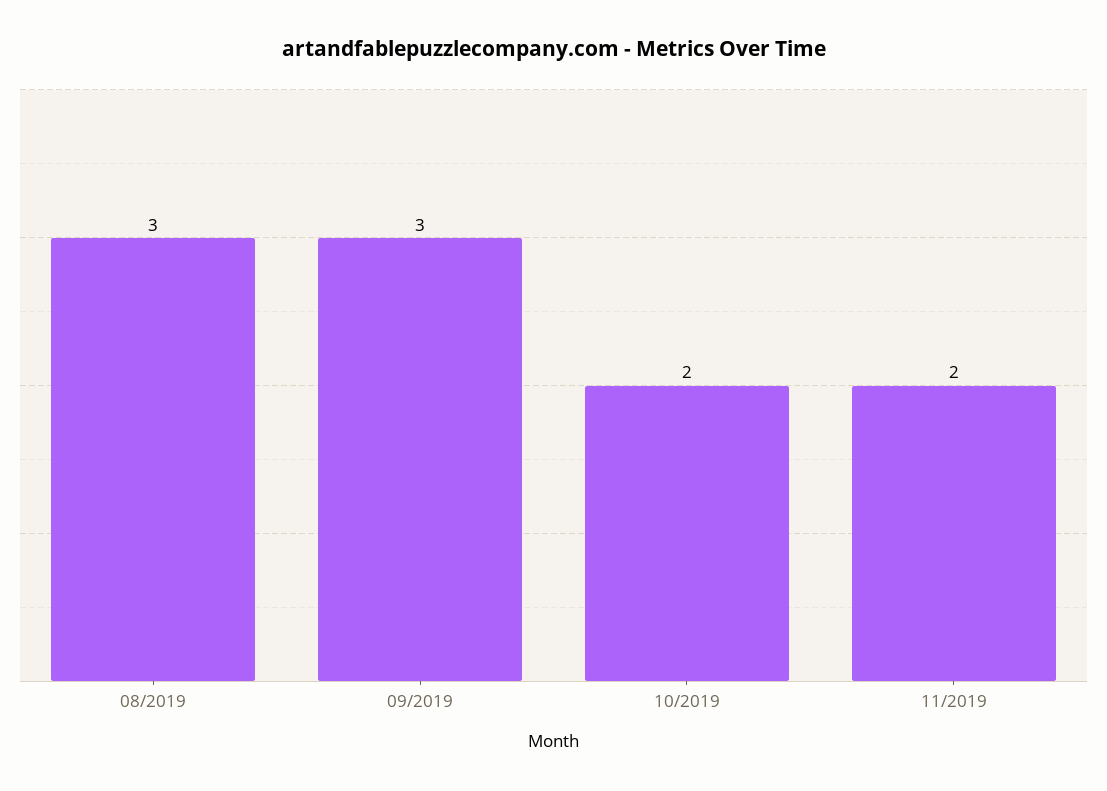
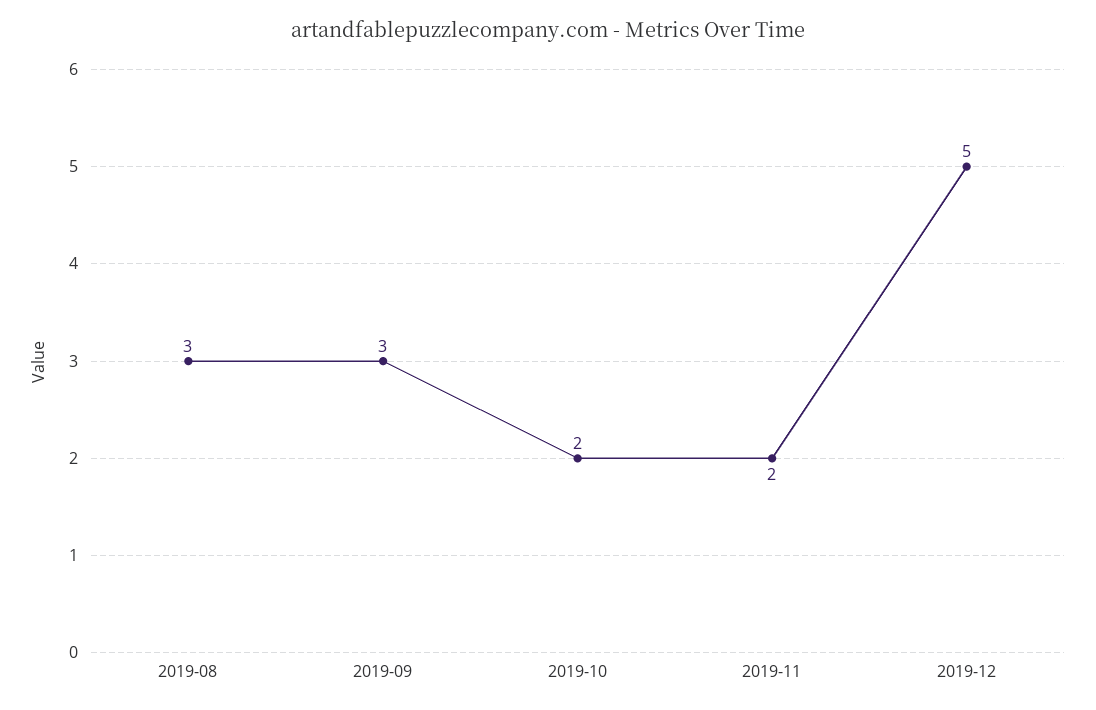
2019-12: none -> 5

